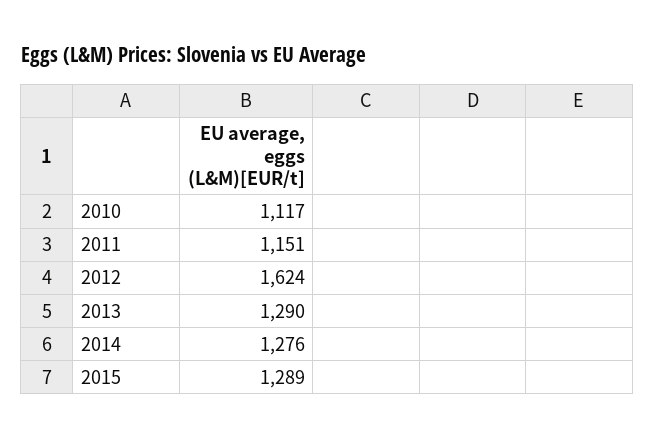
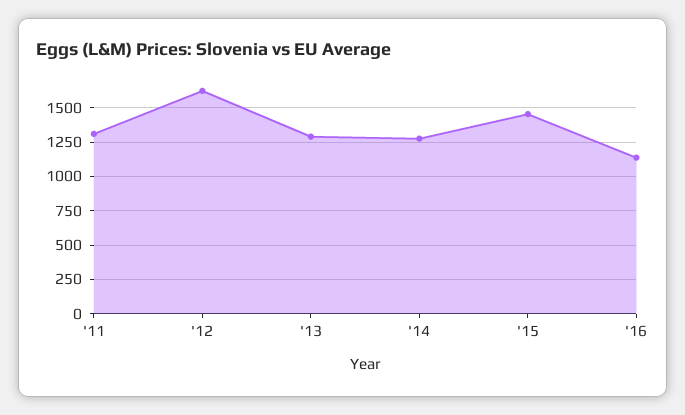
2010: 1117 -> none
2011: 1151 -> 1300
2015: 1289 -> 1450
'16: none -> 1150

